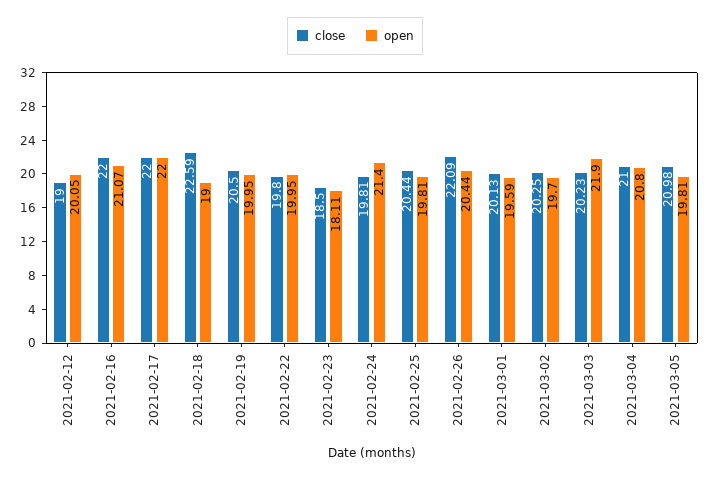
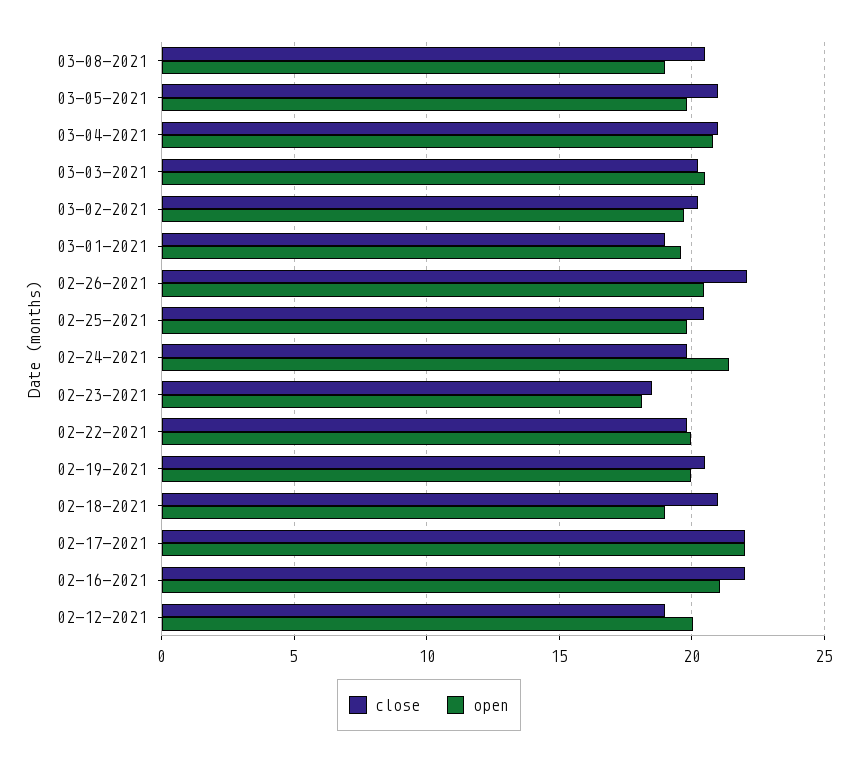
close, 2021-02-18: 22.59 -> 21
close, 2021-03-01: 20.13 -> 19
open, 2021-03-03: 21.9 -> 20.5
close, 03-08-2021: none -> 20.5
open, 03-08-2021: none -> 19

